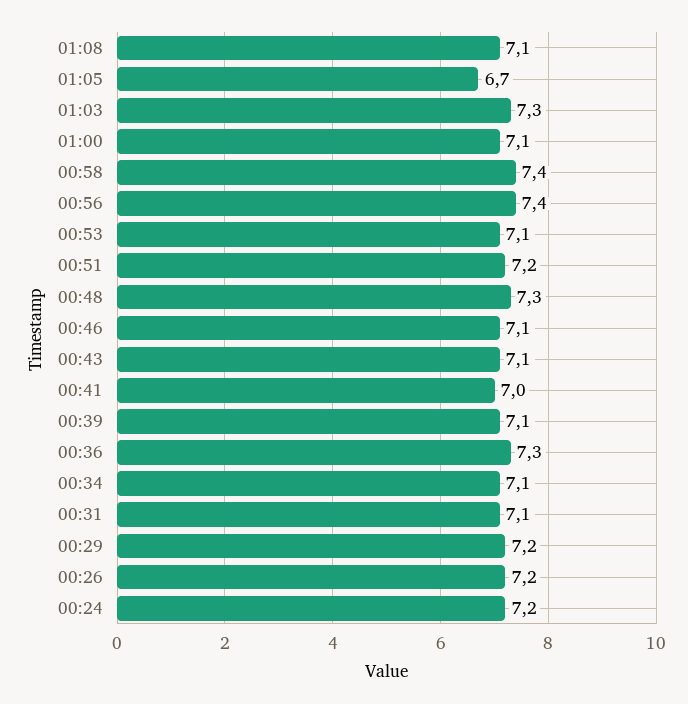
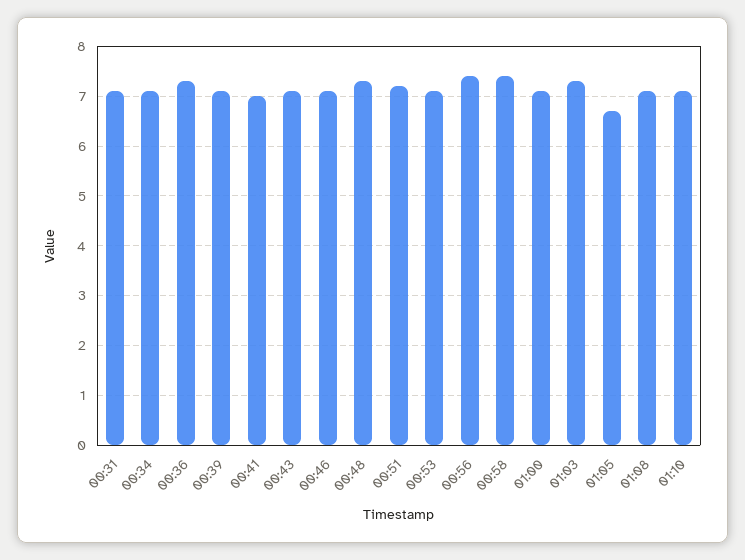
00:29: 7.2 -> none
00:26: 7.2 -> none
00:24: 7.2 -> none
01:10: none -> 7

